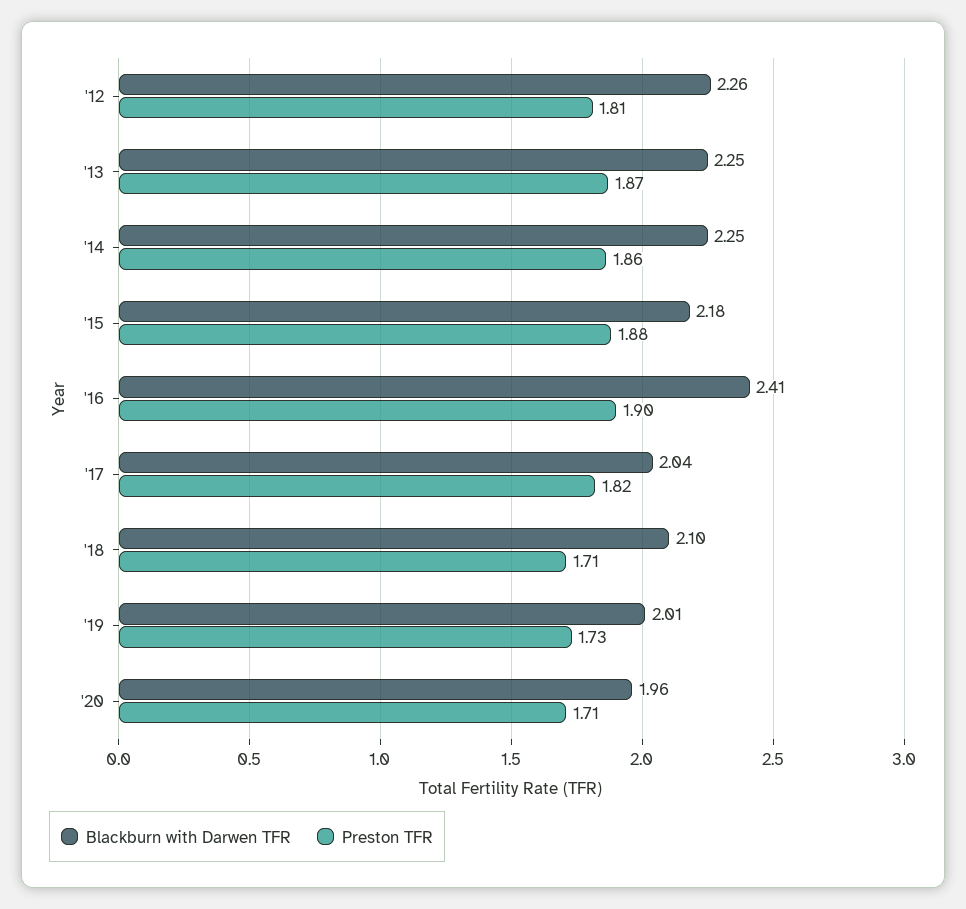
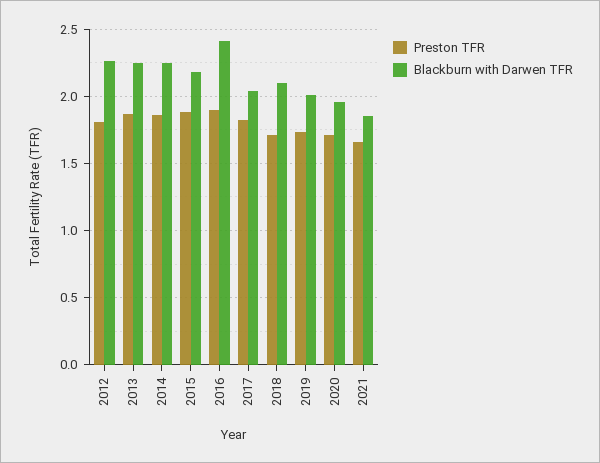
Preston TFR, 2021: none -> 1.65
Blackburn with Darwen TFR, 2021: none -> 1.85

